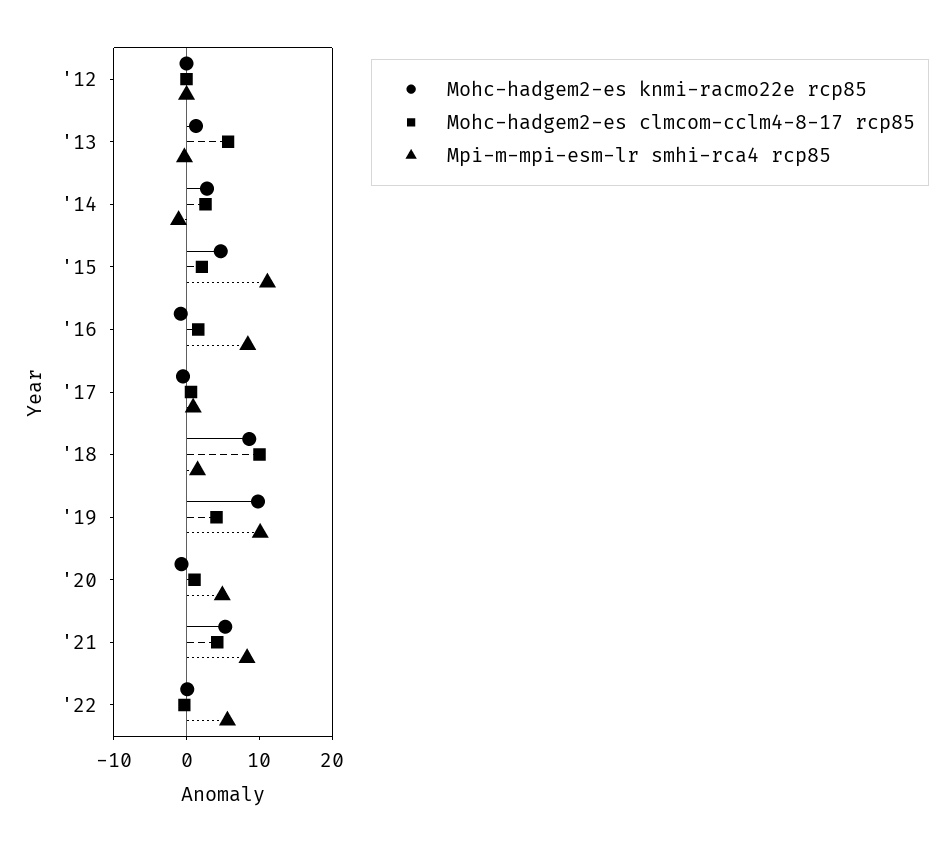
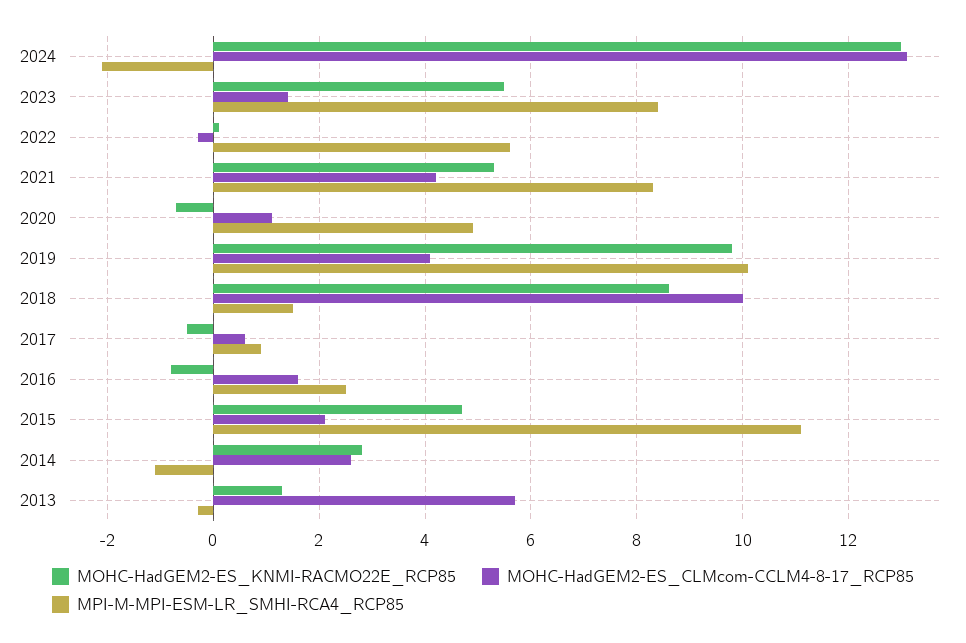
Mohc-hadgem2-es knmi-racmo22e rcp85, '12: 0 -> none
Mohc-hadgem2-es clmcom-cclm4-8-17 rcp85, '12: 0 -> none
Mpi-m-mpi-esm-lr smhi-rca4 rcp85, '12: 0 -> none
Mpi-m-mpi-esm-lr smhi-rca4 rcp85, '16: 8 -> 2.5
Mohc-hadgem2-es knmi-racmo22e rcp85, 2024: none -> 13
Mohc-hadgem2-es clmcom-cclm4-8-17 rcp85, 2024: none -> 13
Mpi-m-mpi-esm-lr smhi-rca4 rcp85, 2024: none -> -2
Mohc-hadgem2-es knmi-racmo22e rcp85, 2023: none -> 5.5
Mohc-hadgem2-es clmcom-cclm4-8-17 rcp85, 2023: none -> 1.5
Mpi-m-mpi-esm-lr smhi-rca4 rcp85, 2023: none -> 8.5

